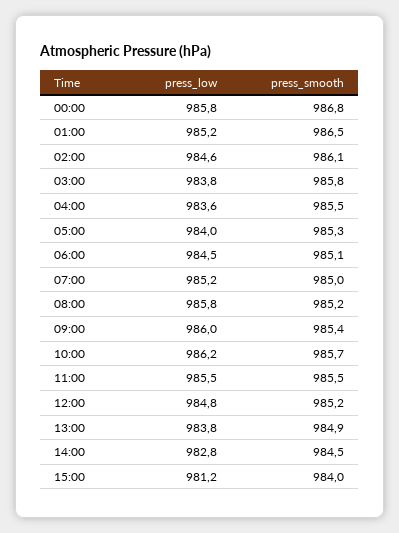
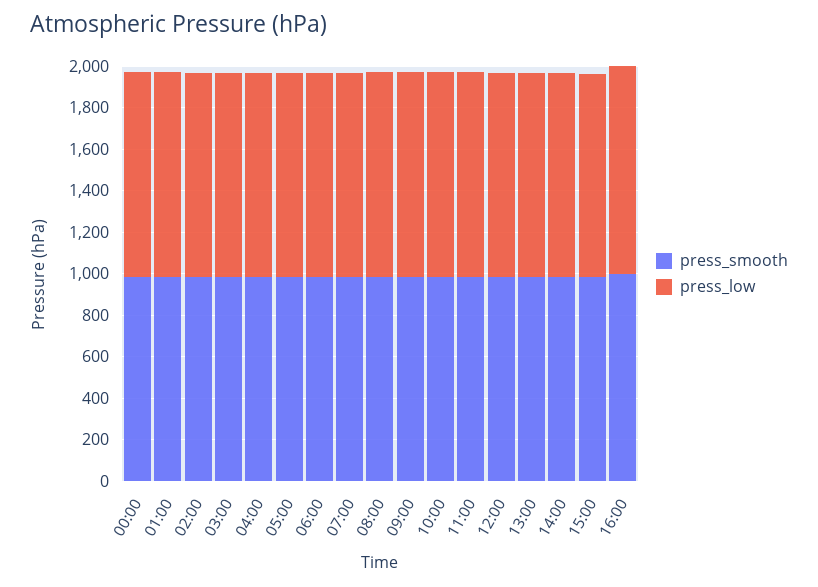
press_smooth, 16:00: none -> 1000
press_low, 16:00: none -> 1000

